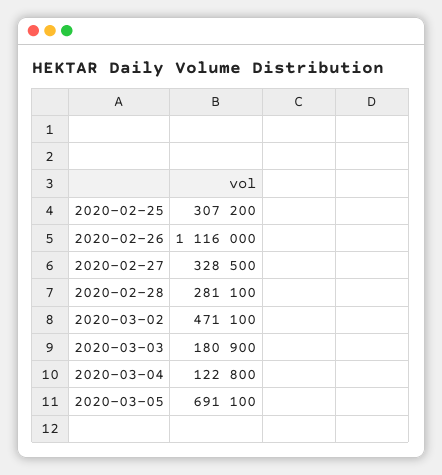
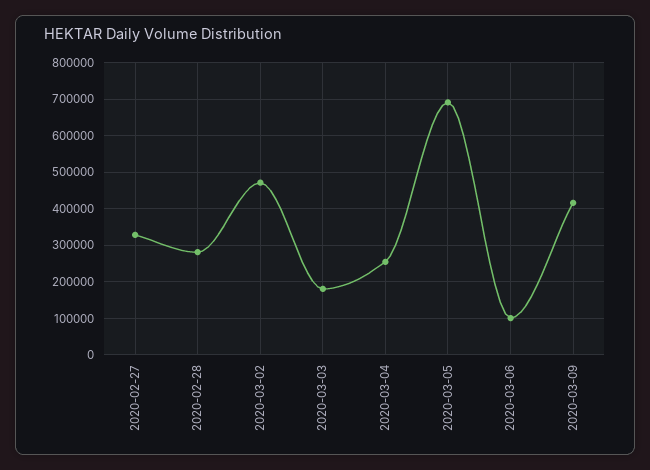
2020-02-25: 307200 -> none
2020-02-26: 1116000 -> none
2020-03-04: 122800 -> 260000
2020-03-06: none -> 100000
2020-03-09: none -> 420000

